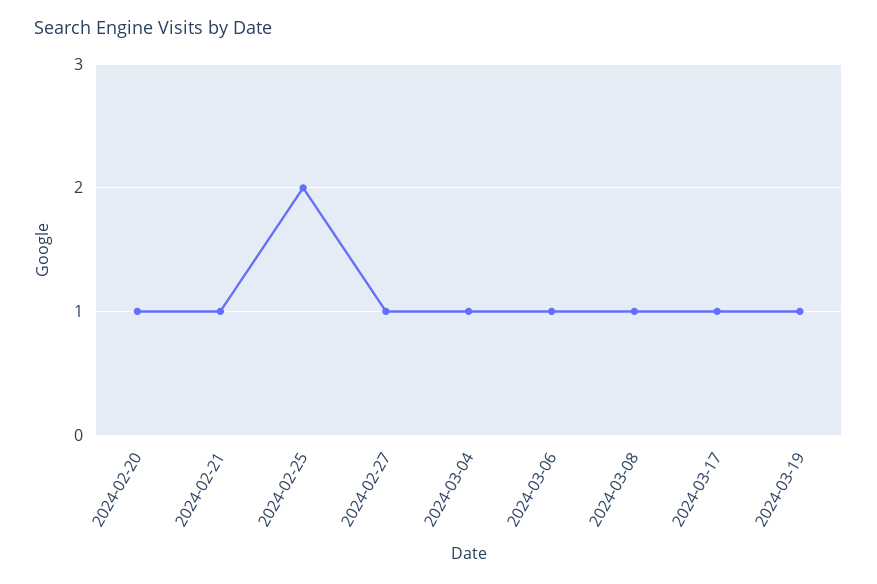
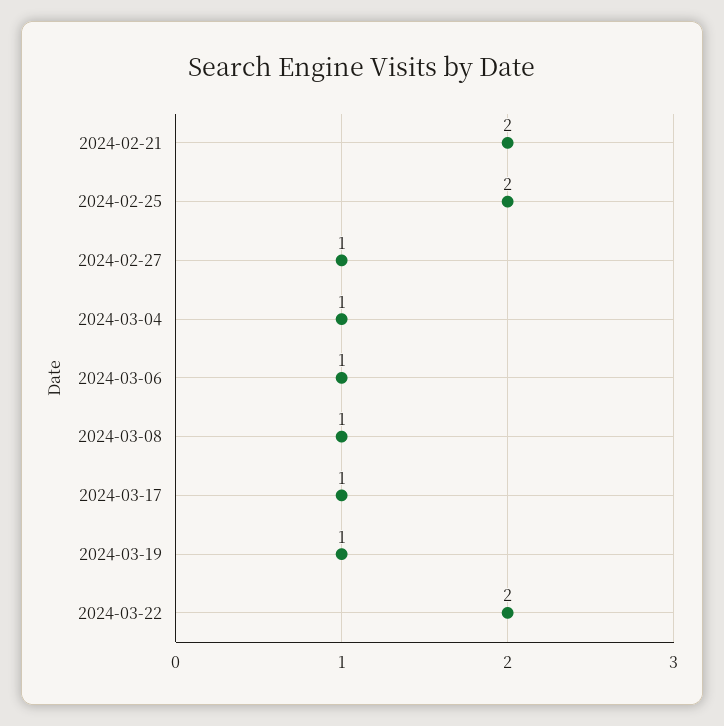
2024-02-20: 1 -> none
2024-02-21: 1 -> 2
2024-03-22: none -> 2

